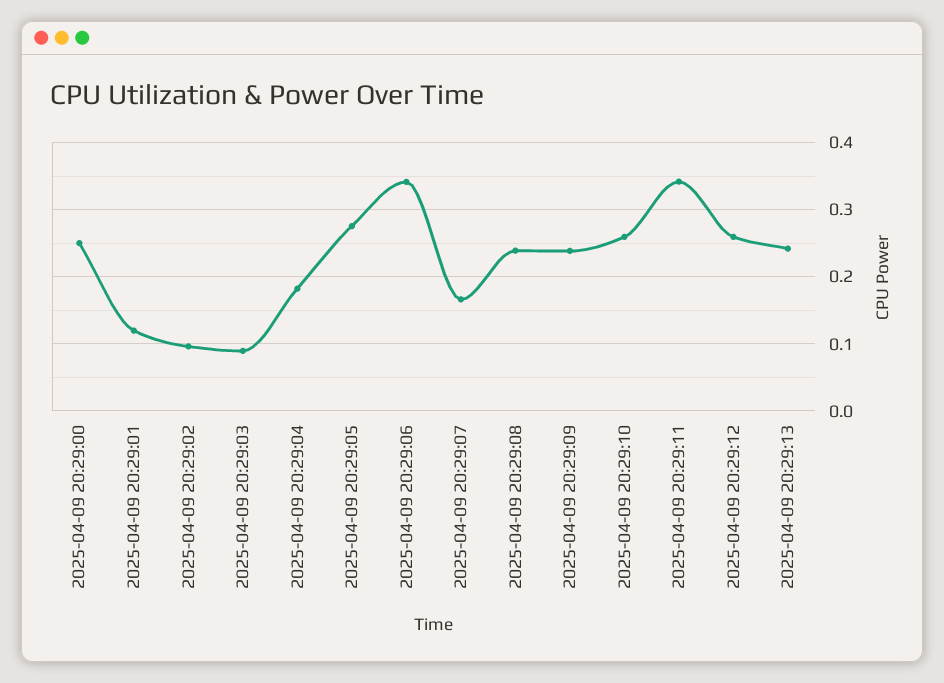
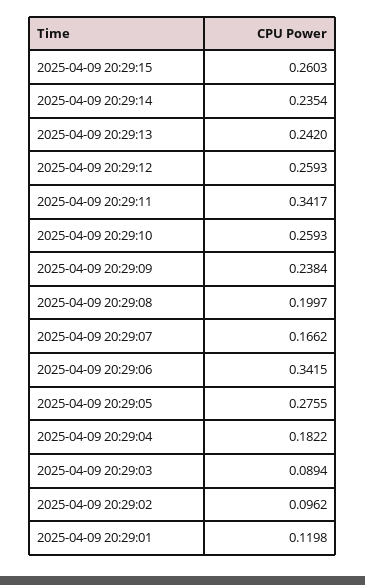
2025-04-09 20:29:00: 0.25 -> none
2025-04-09 20:29:08: 0.24 -> 0.1997
2025-04-09 20:29:15: none -> 0.2603
2025-04-09 20:29:14: none -> 0.2354

